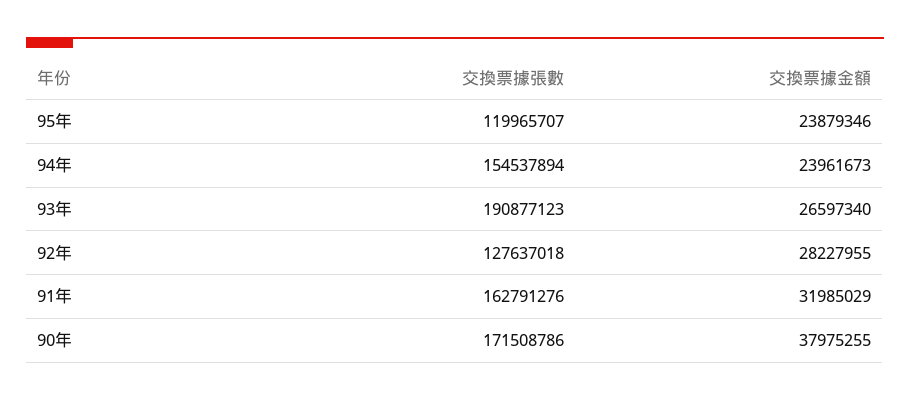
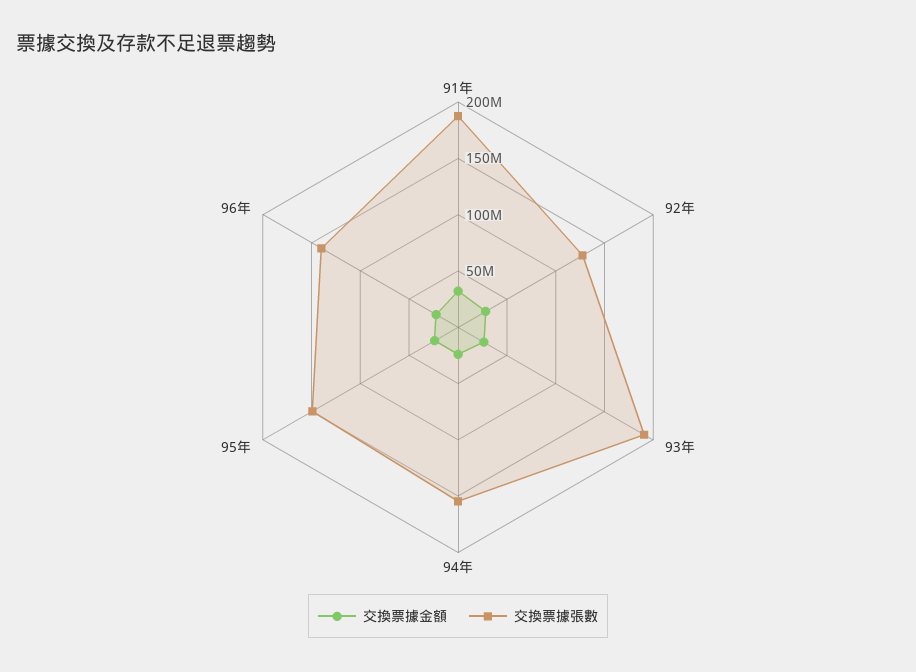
交換票據張數, 95年: 119965707 -> 150000000
交換票據張數, 91年: 162791276 -> 190000000
交換票據張數, 90年: 171508786 -> none
交換票據金額, 90年: 37975255 -> none
交換票據金額, 96年: none -> 20000000
交換票據張數, 96年: none -> 140000000

